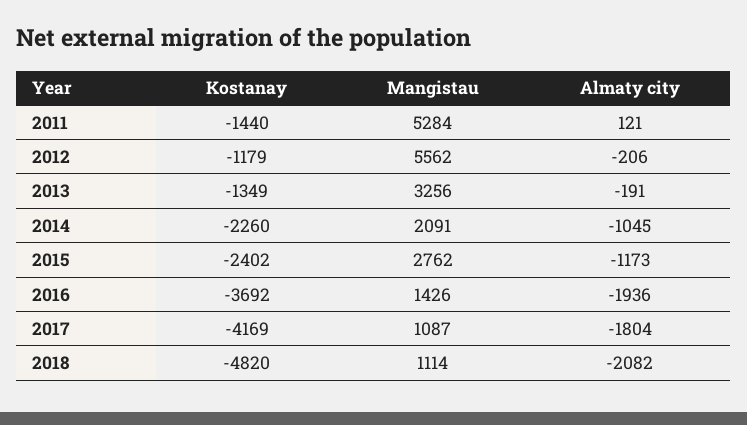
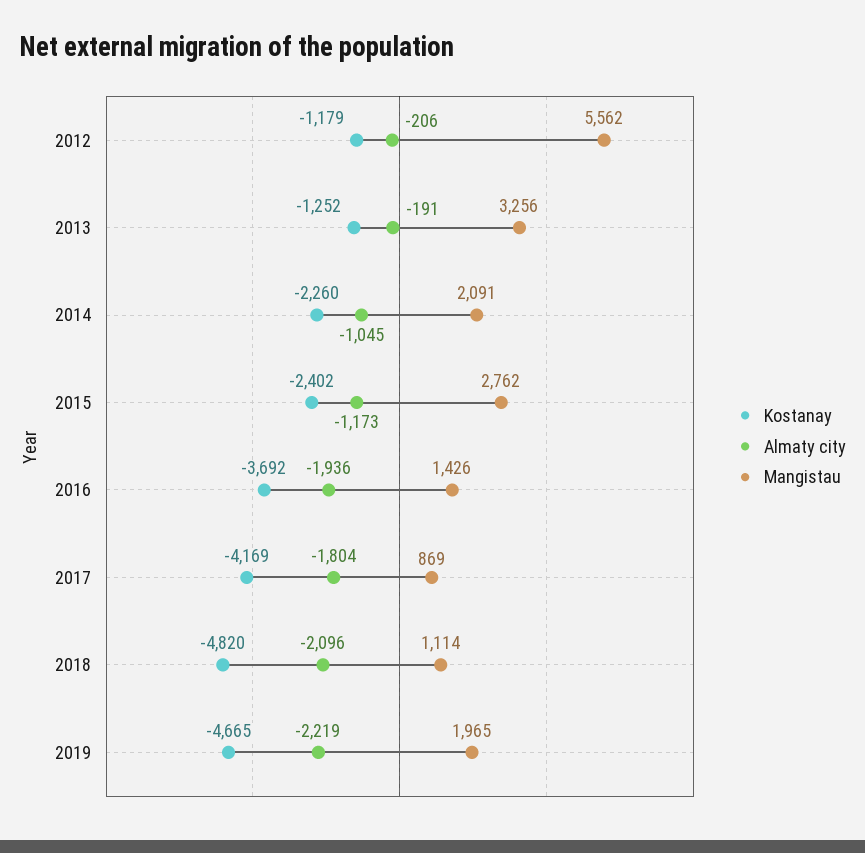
Kostanay, 2011: -1440 -> none
Mangistau, 2011: 5284 -> none
Almaty city, 2011: 121 -> none
Kostanay, 2013: -1349 -> -1252
Mangistau, 2017: 1087 -> 869
Almaty city, 2018: -2082 -> -2096
Kostanay, 2019: none -> -4665
Almaty city, 2019: none -> -2219
Mangistau, 2019: none -> 1965

